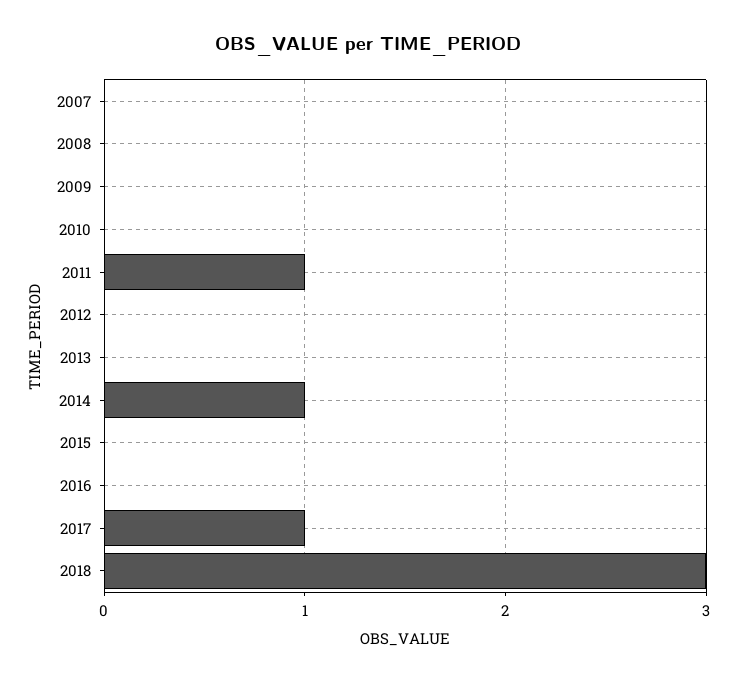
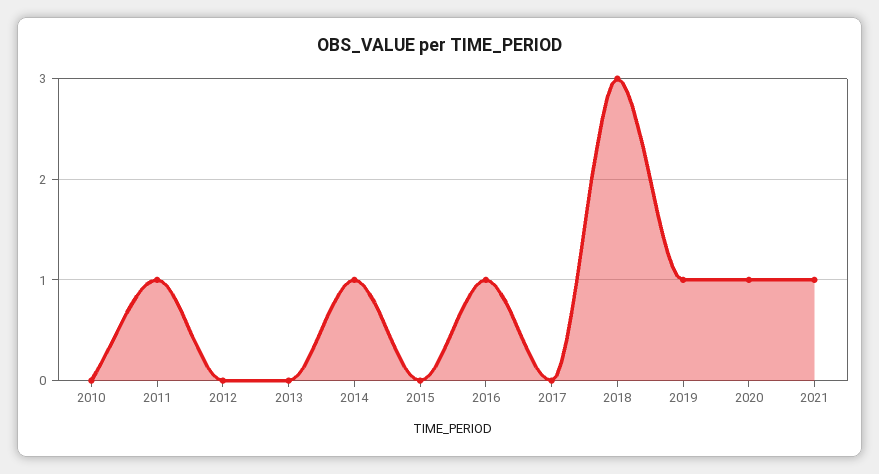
2007: 0 -> none
2008: 0 -> none
2009: 0 -> none
2016: 0 -> 1
2017: 1 -> 0
2019: none -> 1
2020: none -> 1
2021: none -> 1

